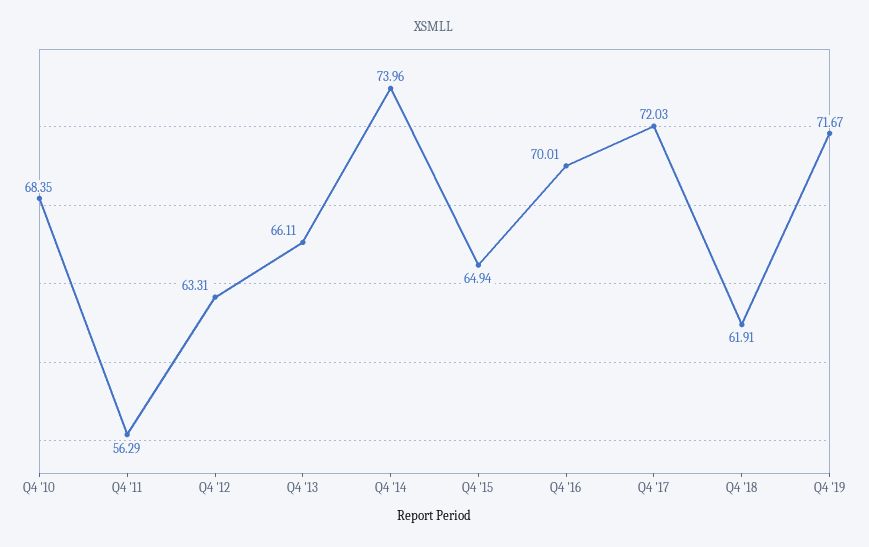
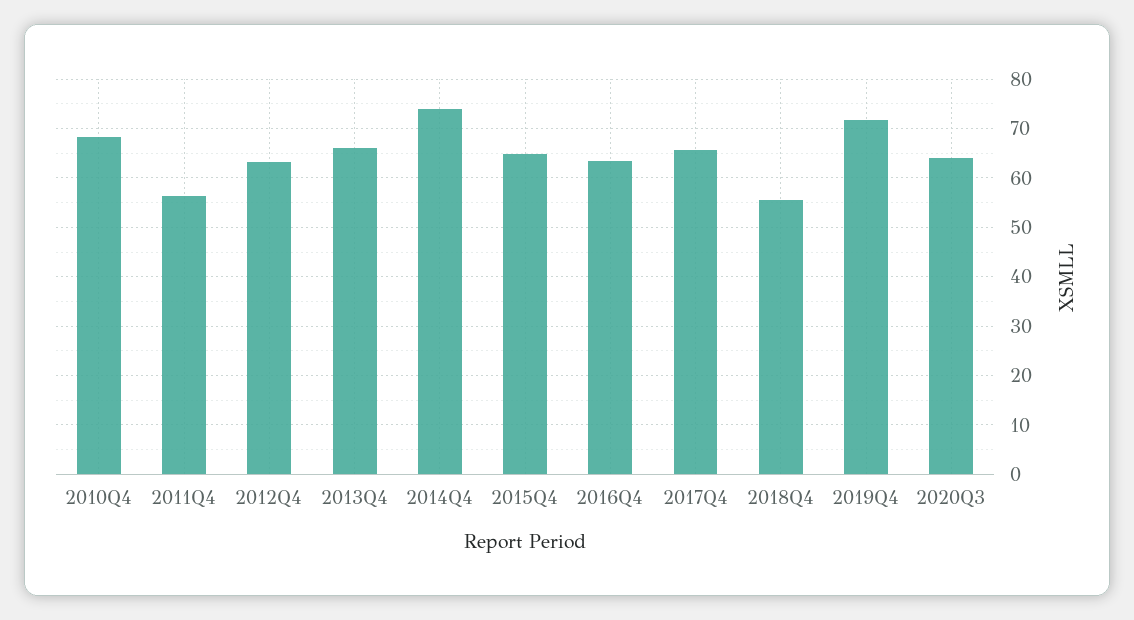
Q4 '16: 70.01 -> 64
Q4 '17: 72.03 -> 66
Q4 '18: 61.91 -> 56
2020Q3: none -> 64

